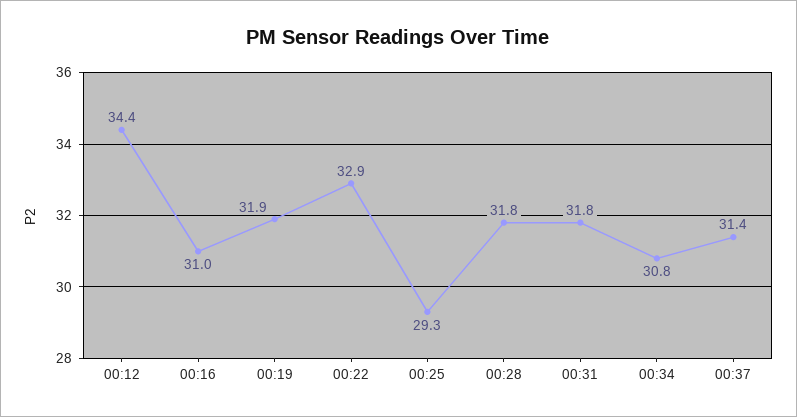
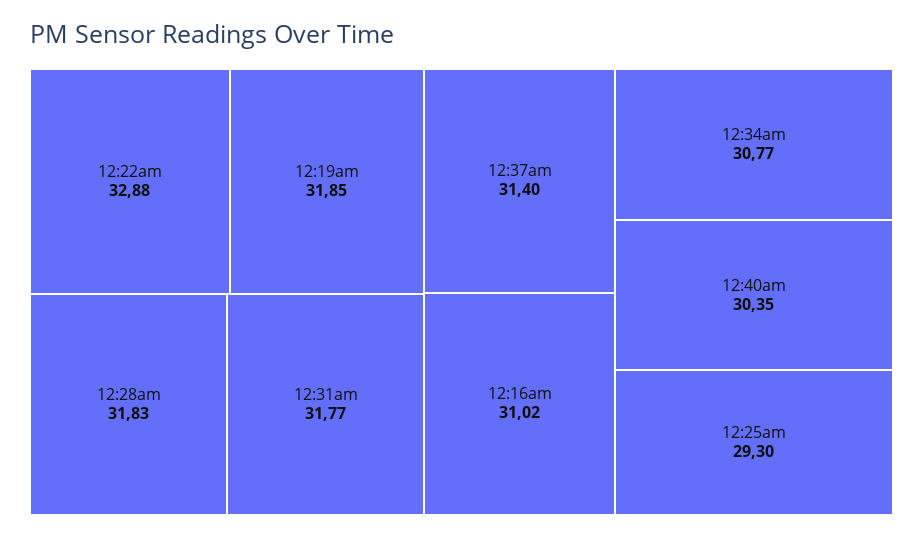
00:12: 34.4 -> none
12:40am: none -> 30.35

